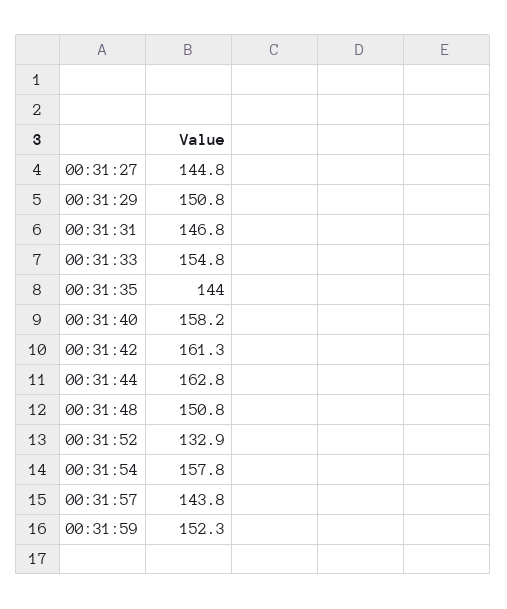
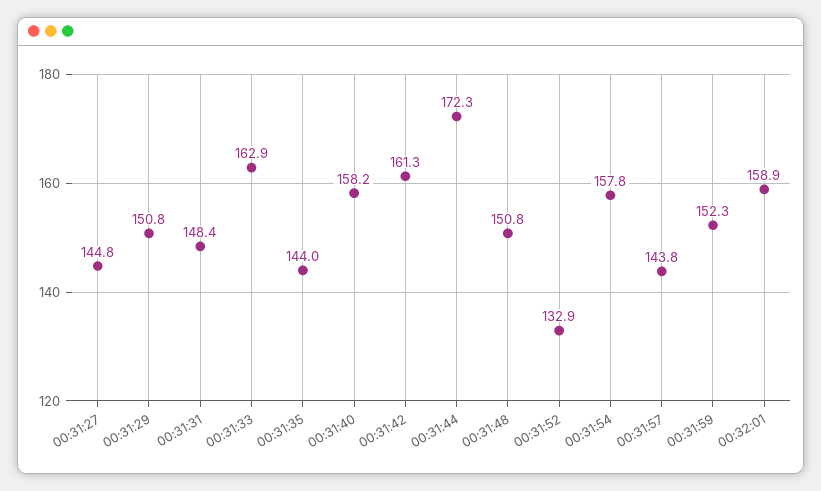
00:31:31: 146.8 -> 148.4
00:31:33: 154.8 -> 162.9
00:31:44: 162.8 -> 172.3
00:32:01: none -> 158.9

